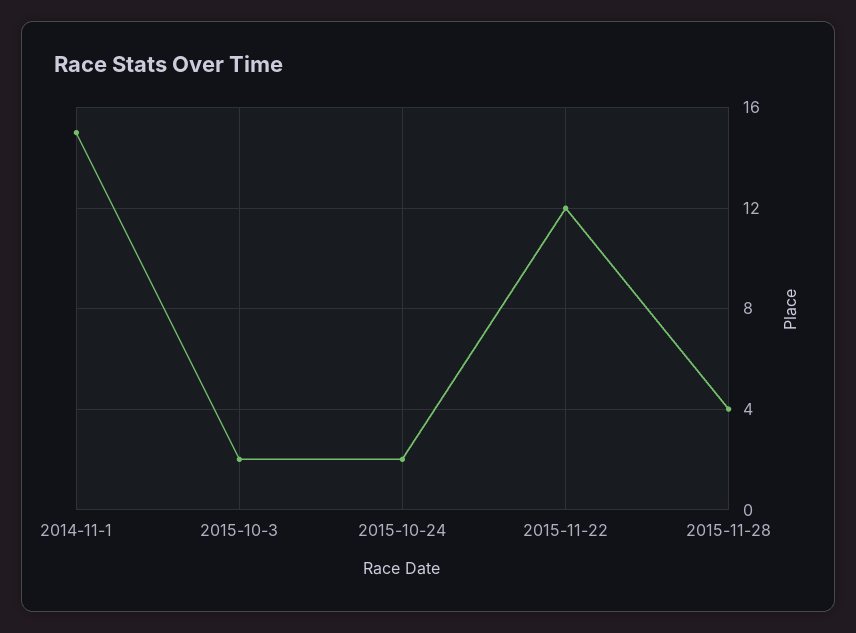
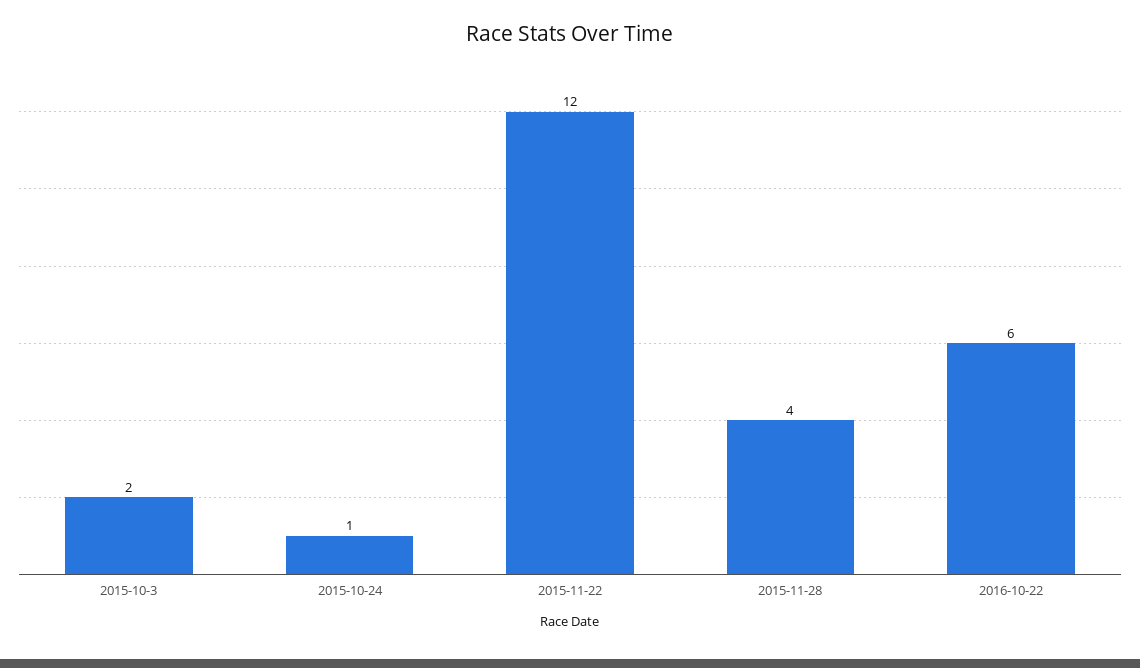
2014-11-1: 15 -> none
2015-10-24: 2 -> 1
2016-10-22: none -> 6

